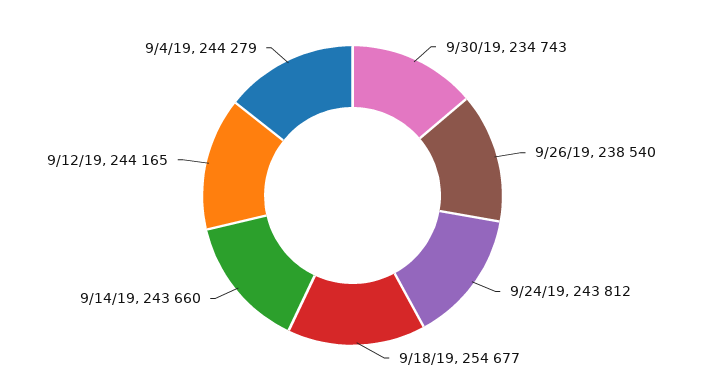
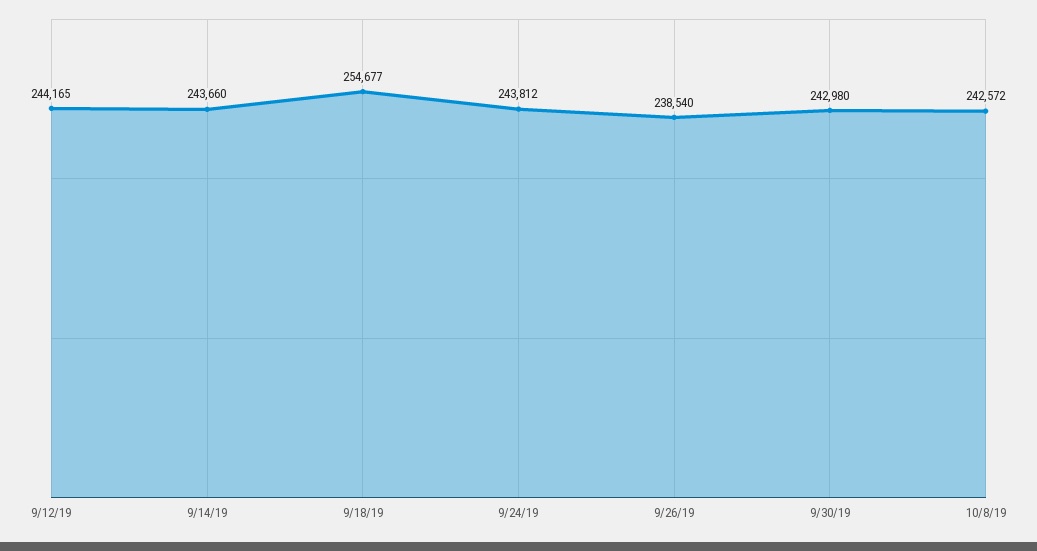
9/30/19: 234743 -> 242980
9/4/19: 244279 -> none
10/8/19: none -> 242572

